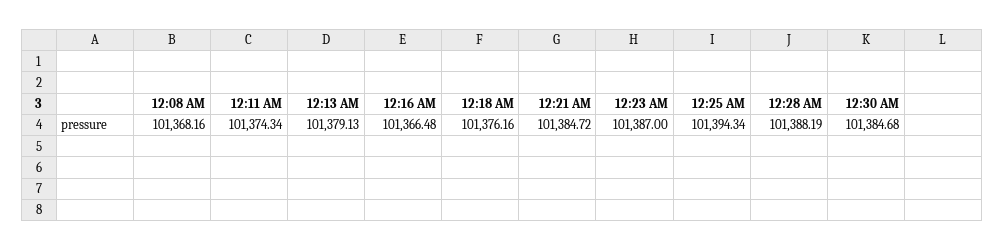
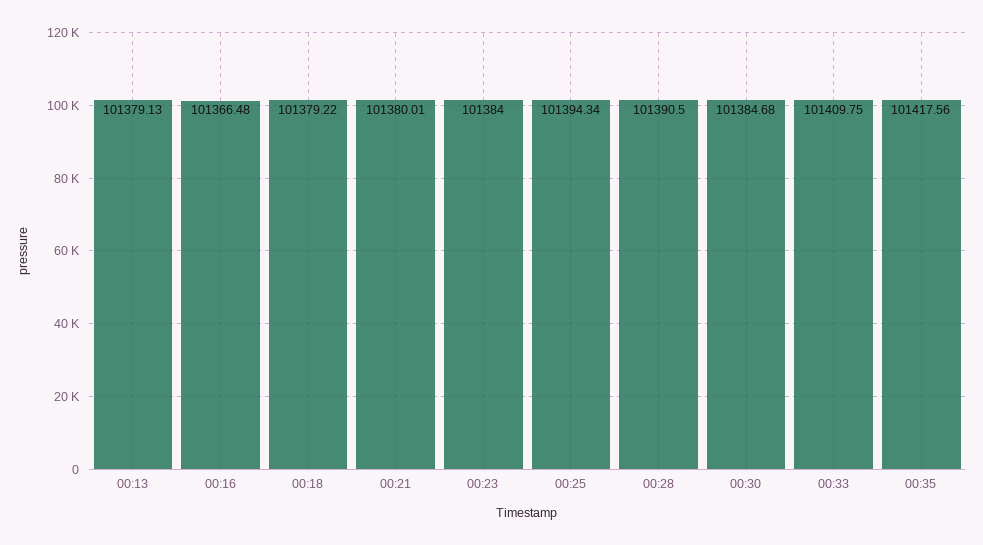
12:08 AM: 101368.16 -> none
12:11 AM: 101374.34 -> none
12:18 AM: 101376.16 -> 101379.22
12:21 AM: 101384.72 -> 101380.01
12:23 AM: 101387 -> 101384
12:28 AM: 101388.19 -> 101390.5
00:33: none -> 101409.75
00:35: none -> 101417.56

